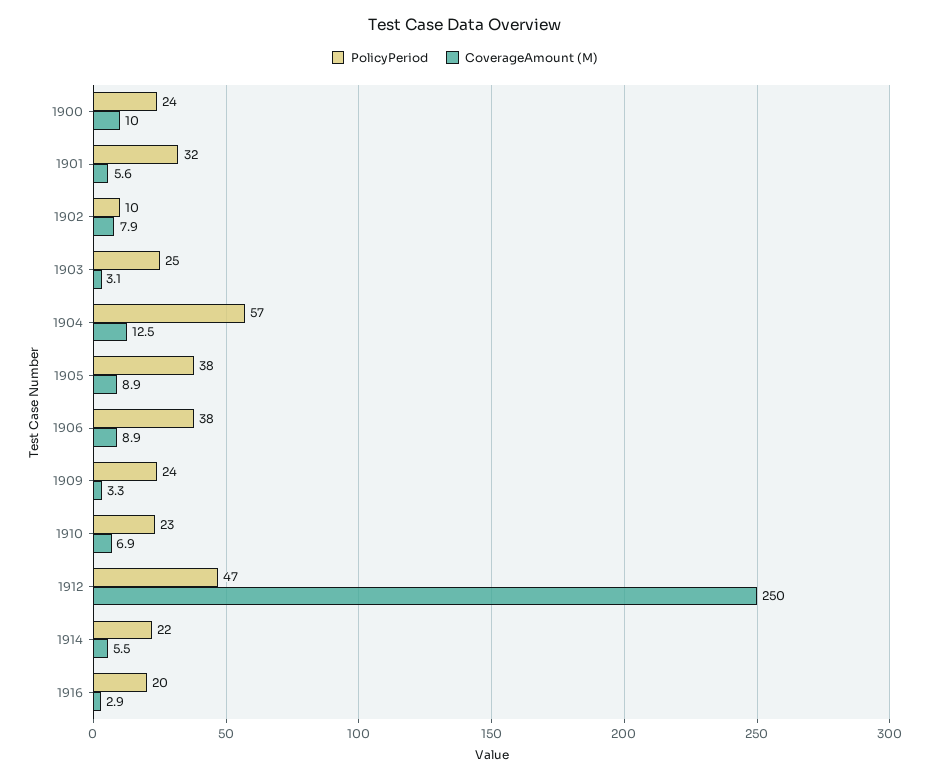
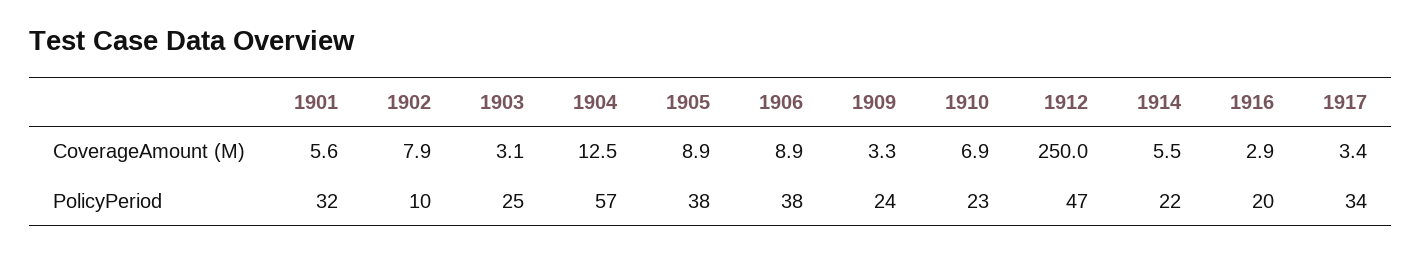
PolicyPeriod, 1900: 24 -> none
CoverageAmount (M), 1900: 10 -> none
CoverageAmount (M), 1917: none -> 3.4
PolicyPeriod, 1917: none -> 34

